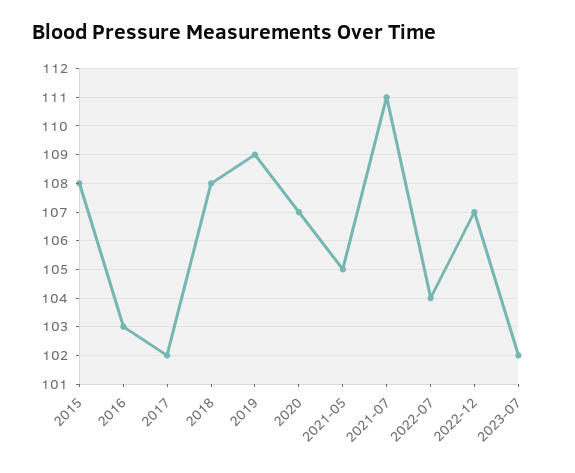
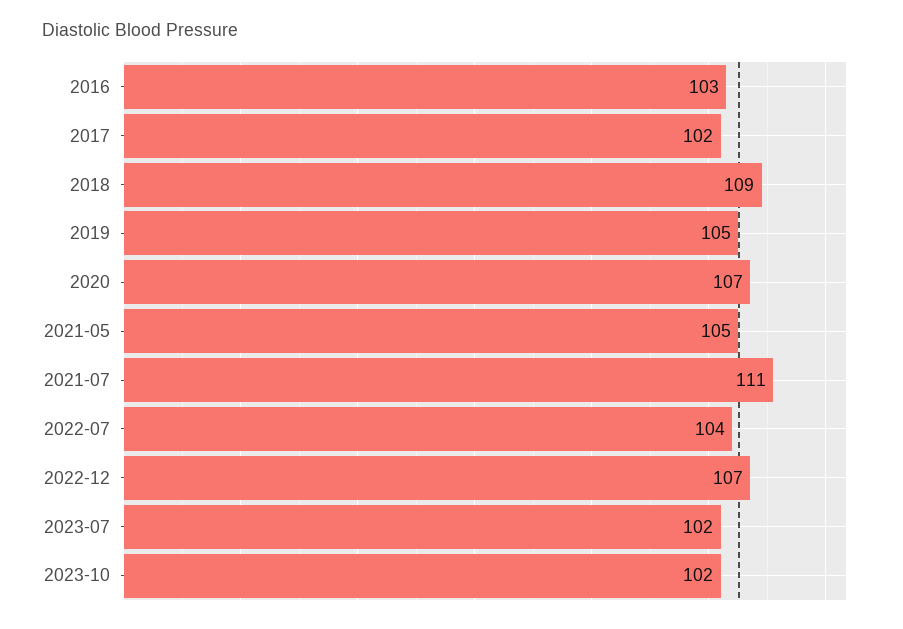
2015: 108 -> none
2018: 108 -> 109
2019: 109 -> 105
2023-10: none -> 102

